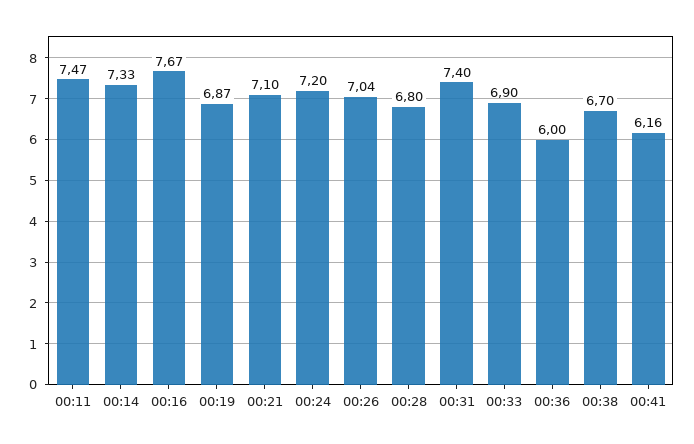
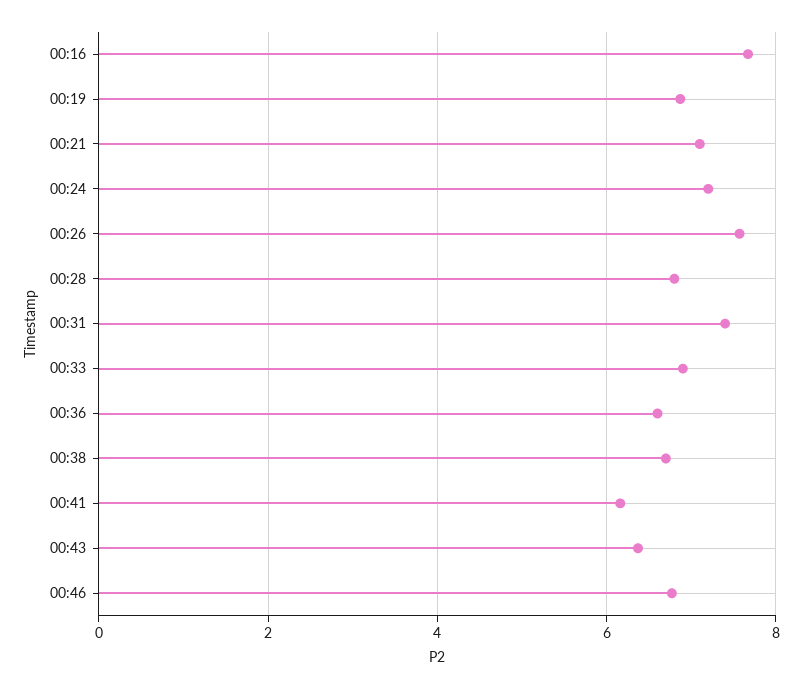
00:11: 7.47 -> none
00:14: 7.33 -> none
00:26: 7.04 -> 7.6
00:36: 6 -> 6.6
00:43: none -> 6.4
00:46: none -> 6.8

